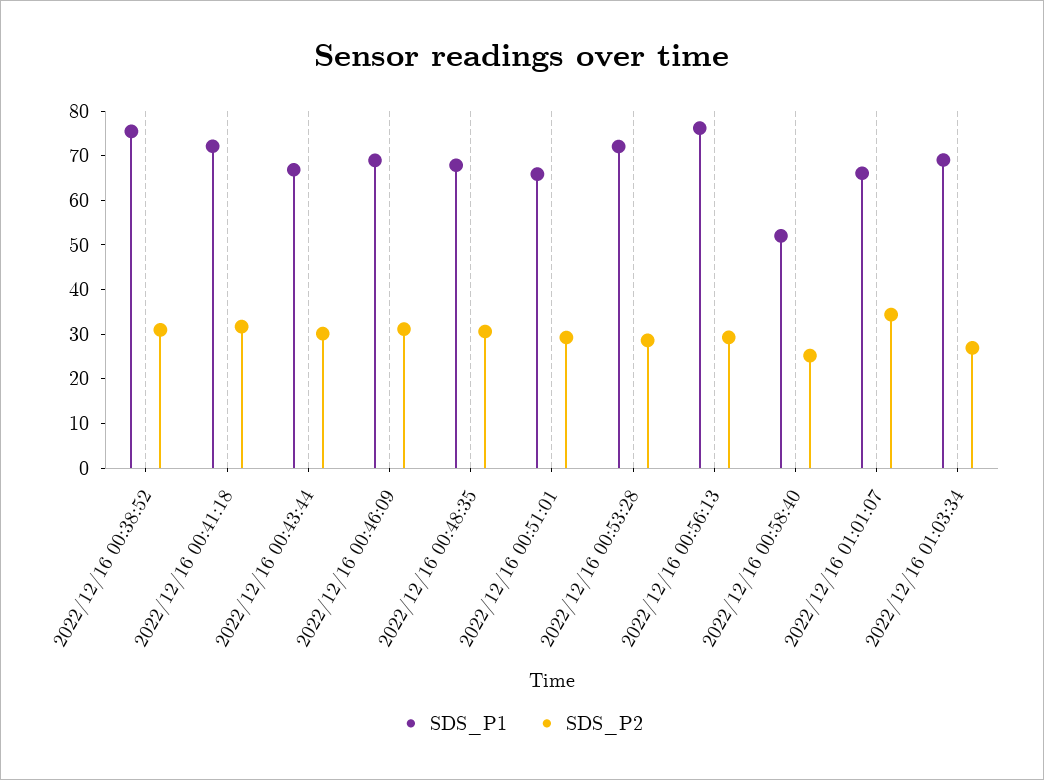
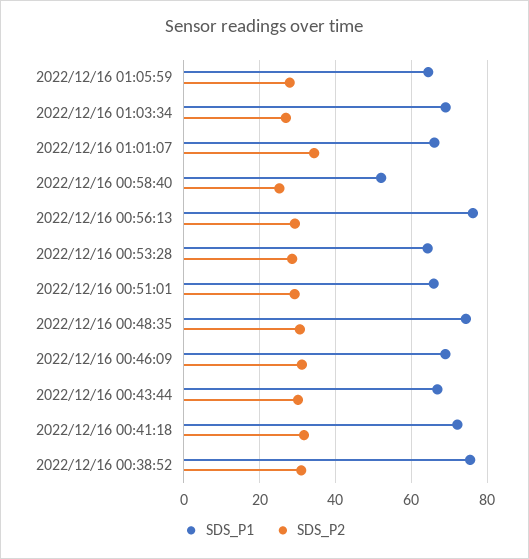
SDS_P1, 2022/12/16 00:48:35: 68 -> 74
SDS_P1, 2022/12/16 00:53:28: 72 -> 64
SDS_P1, 2022/12/16 01:05:59: none -> 64
SDS_P2, 2022/12/16 01:05:59: none -> 28

